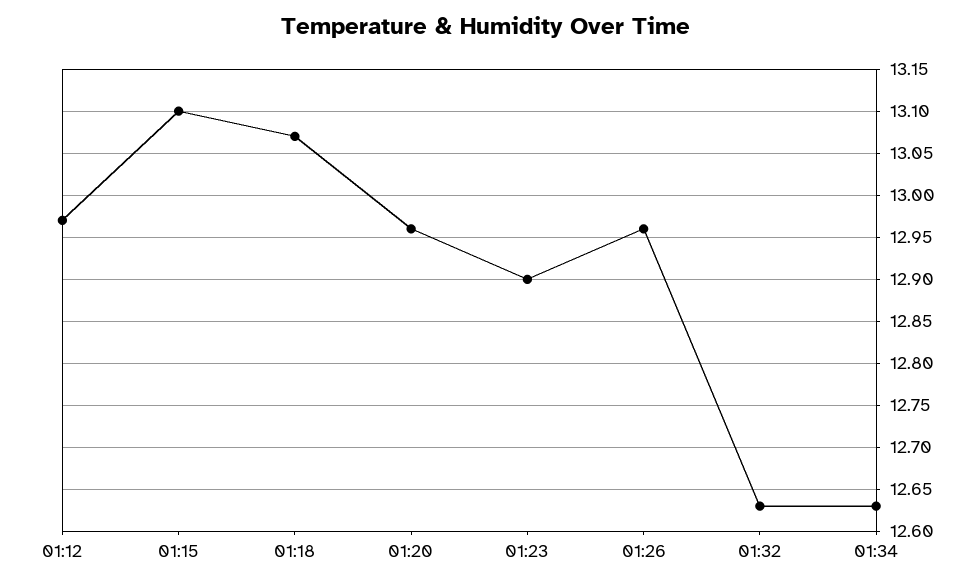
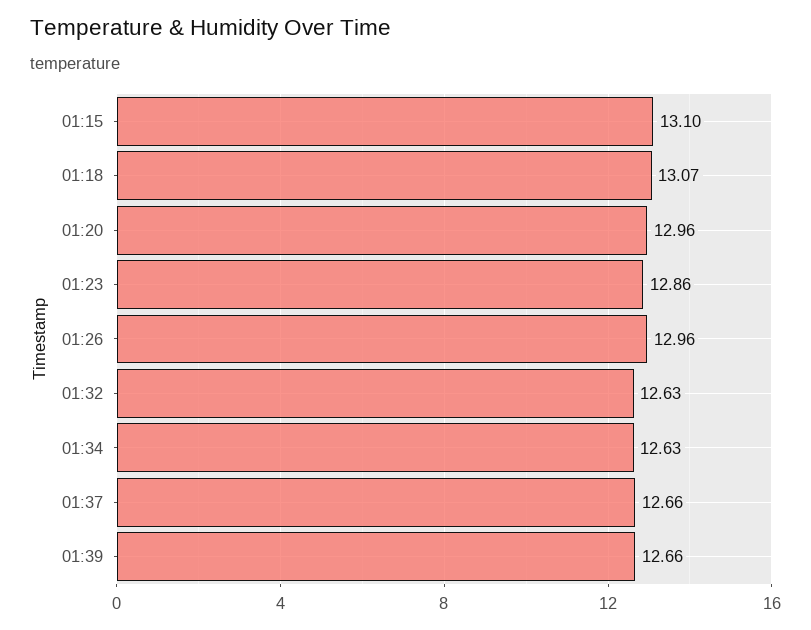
01:12: 12.97 -> none
01:23: 12.9 -> 12.86
01:37: none -> 12.66
01:39: none -> 12.66

